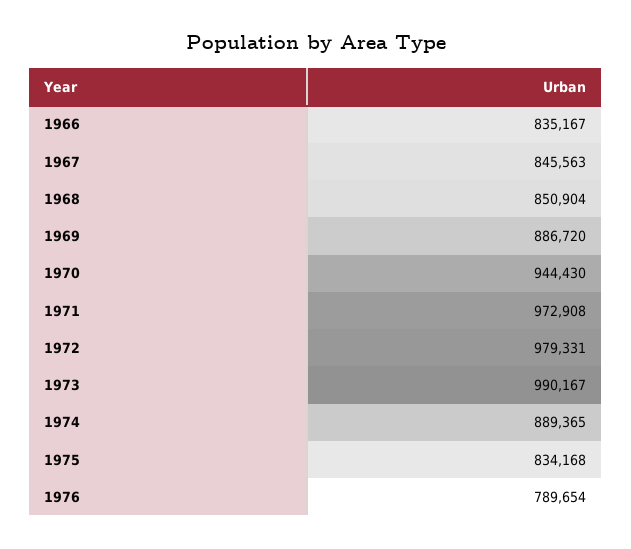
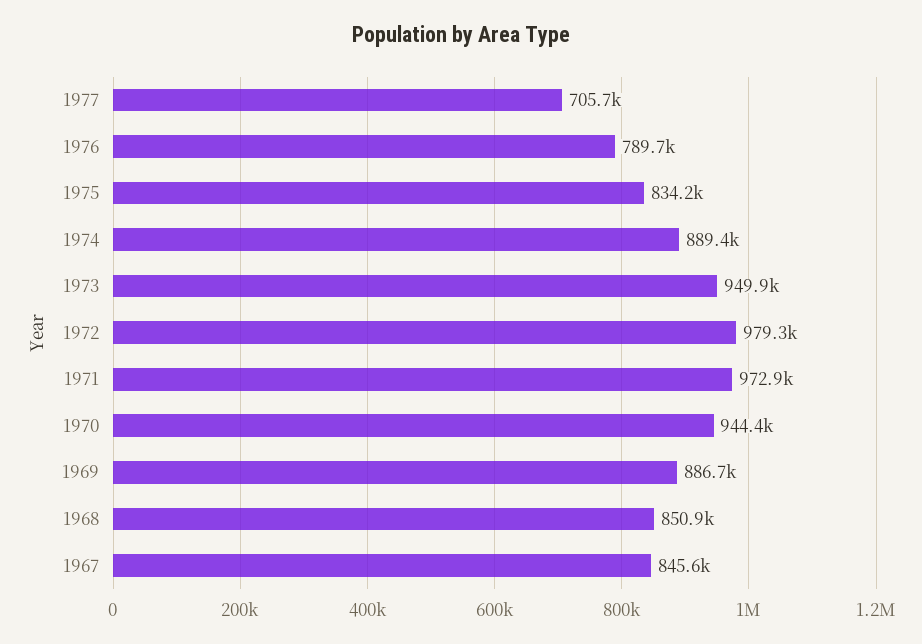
1966: 835167 -> none
1973: 990167 -> 949900
1977: none -> 705700

